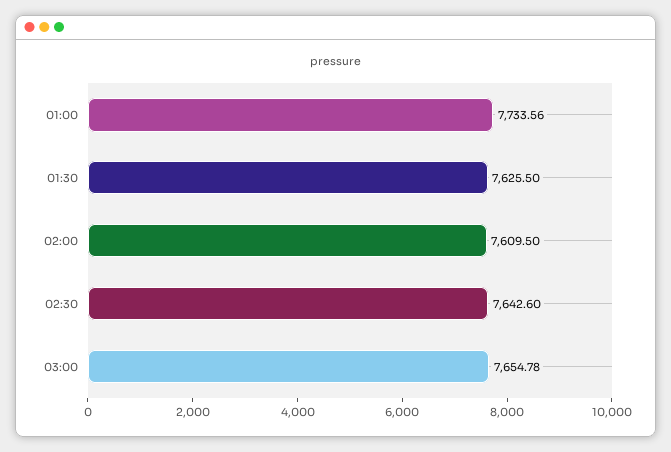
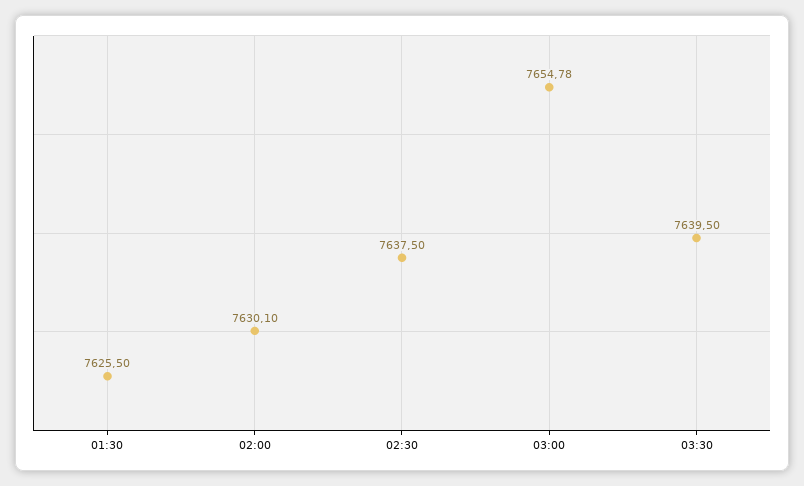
01:00: 7733.56 -> none
02:00: 7609.5 -> 7630.1
02:30: 7642.6 -> 7637.5
03:30: none -> 7639.5

